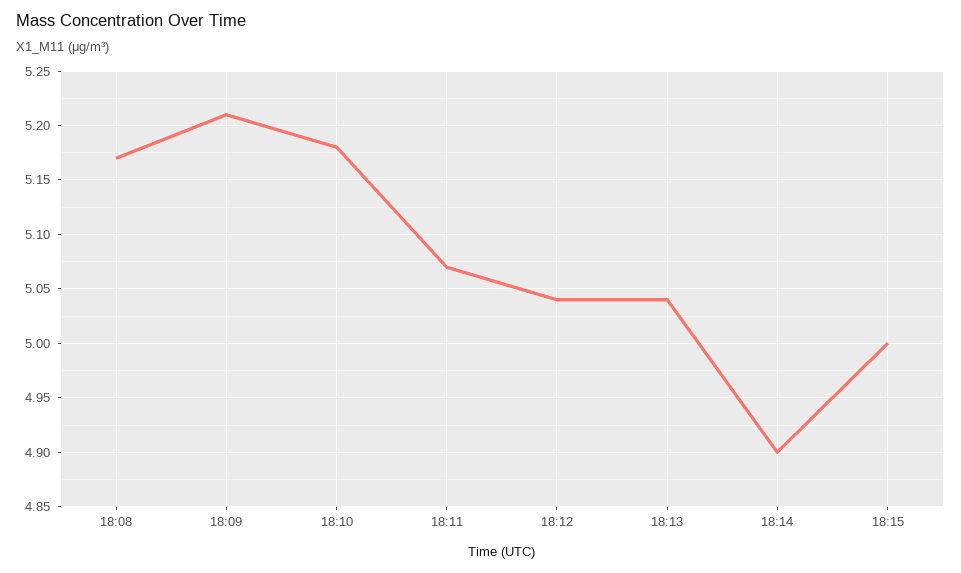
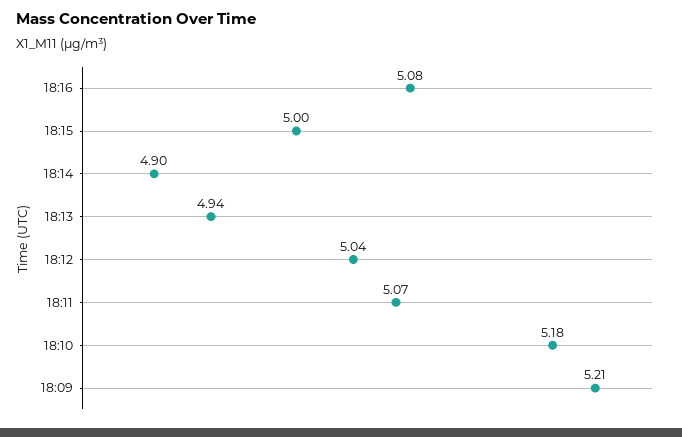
18:08: 5.17 -> none
18:13: 5.04 -> 4.94
18:16: none -> 5.08

